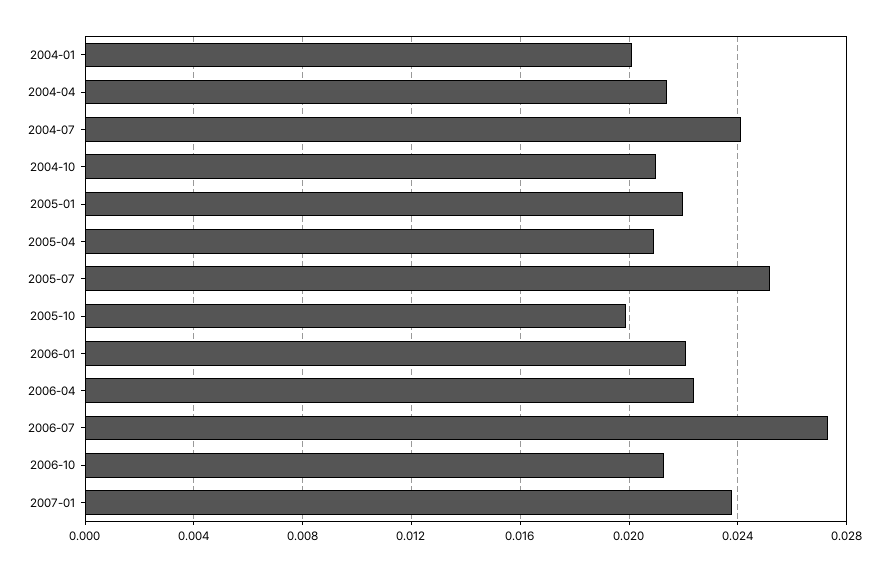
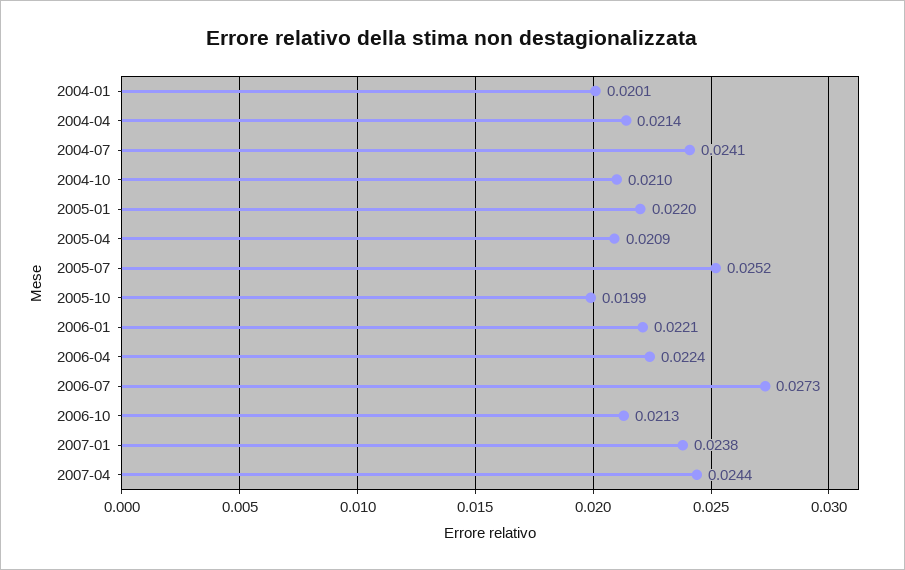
2007-04: none -> 0.0244

